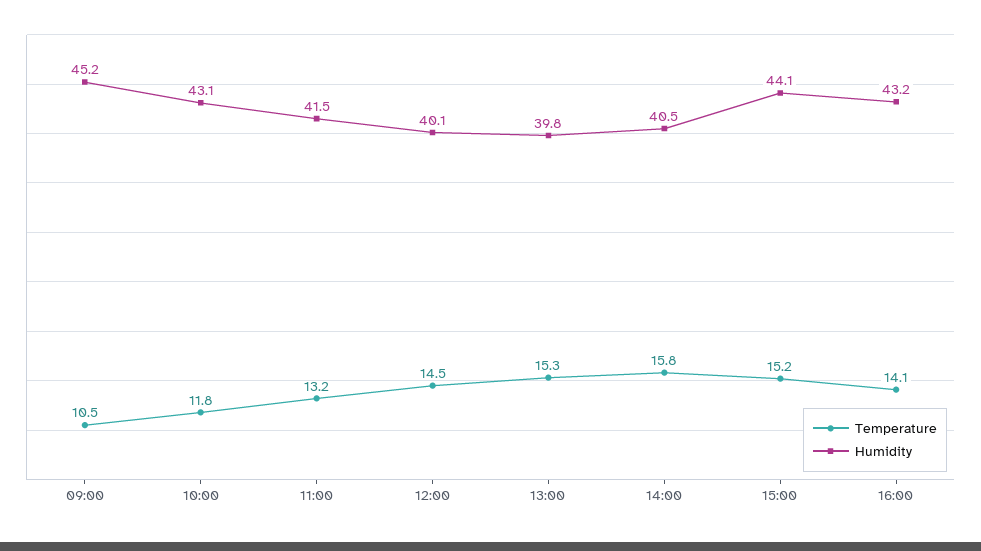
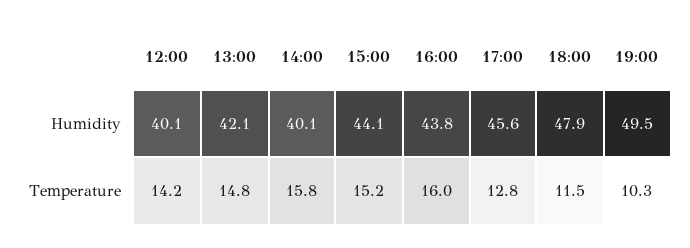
Temperature, 09:00: 10.5 -> none
Humidity, 09:00: 45.2 -> none
Temperature, 10:00: 11.8 -> none
Humidity, 10:00: 43.1 -> none
Temperature, 11:00: 13.2 -> none
Humidity, 11:00: 41.5 -> none
Temperature, 12:00: 14.5 -> 14.2
Temperature, 13:00: 15.3 -> 14.8
Humidity, 13:00: 39.8 -> 42.1
Humidity, 14:00: 40.5 -> 40.1
Temperature, 16:00: 14.1 -> 16
Humidity, 16:00: 43.2 -> 43.8
Humidity, 17:00: none -> 45.6
Humidity, 18:00: none -> 47.9
Humidity, 19:00: none -> 49.5
Temperature, 17:00: none -> 12.8
Temperature, 18:00: none -> 11.5
Temperature, 19:00: none -> 10.3

